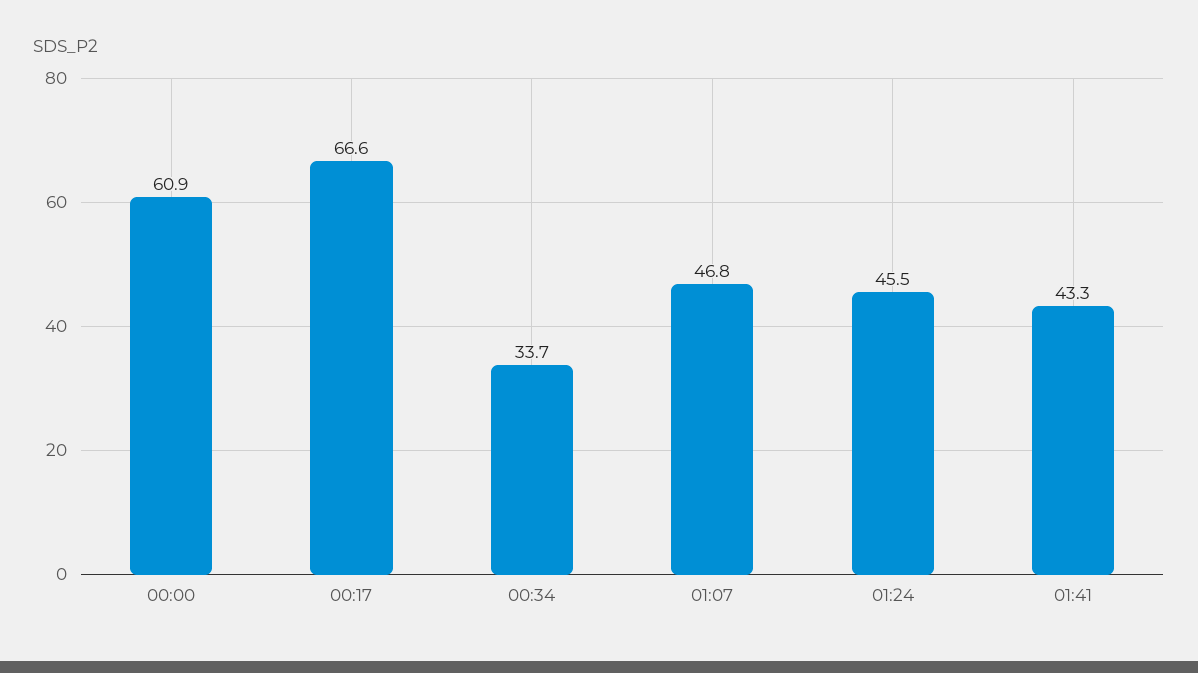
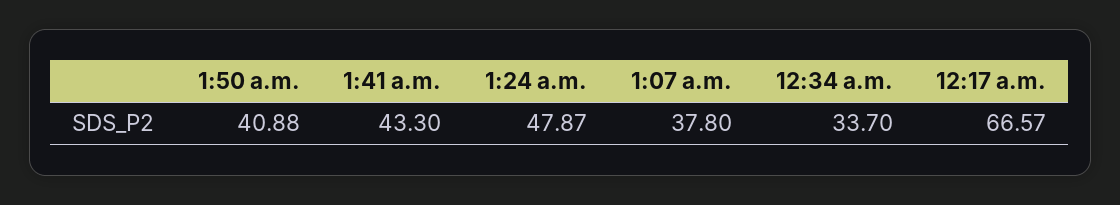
00:00: 60.9 -> none
01:07: 46.8 -> 37.8
01:24: 45.5 -> 47.87
1:50 a.m.: none -> 40.88

